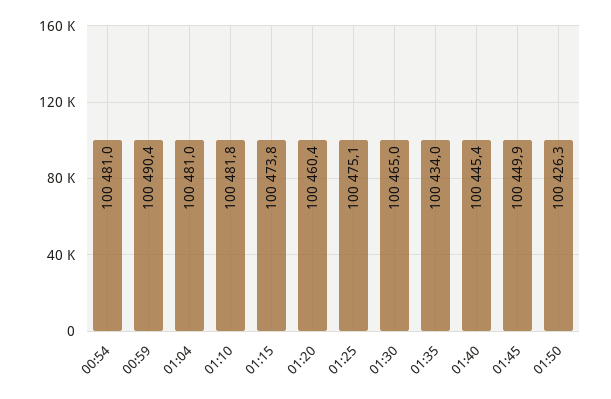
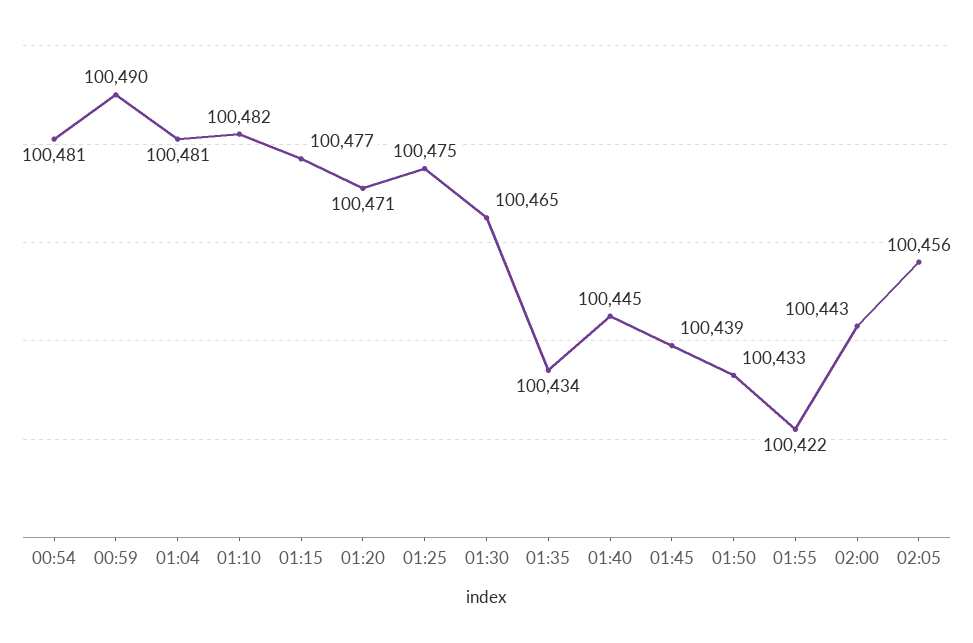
01:15: 100473.8 -> 100477
01:20: 100460.4 -> 100471
01:45: 100449.9 -> 100439
01:50: 100426.3 -> 100433
01:55: none -> 100422
02:00: none -> 100443
02:05: none -> 100456

